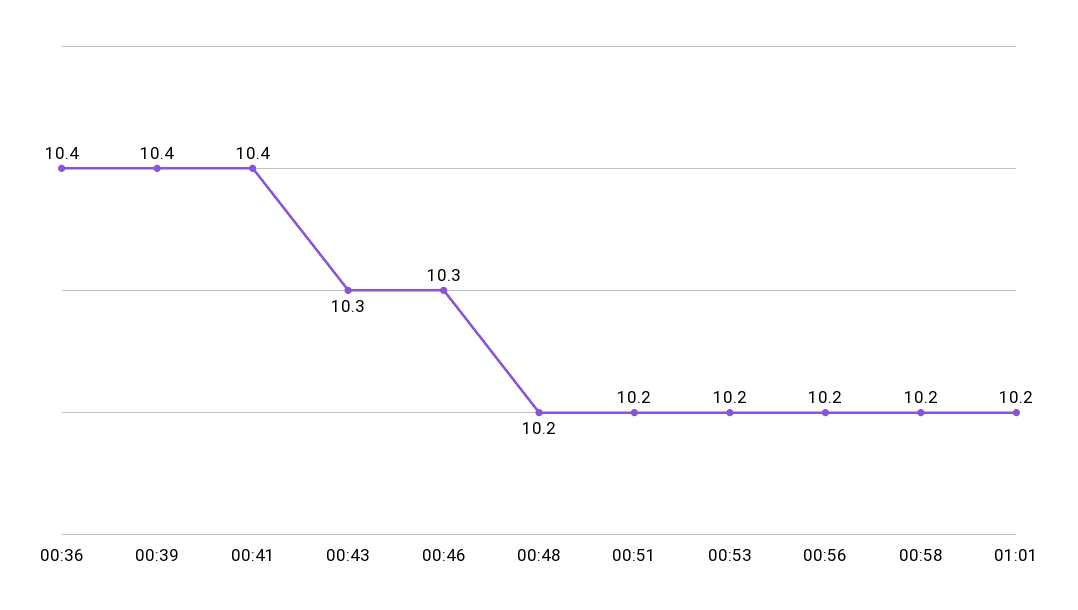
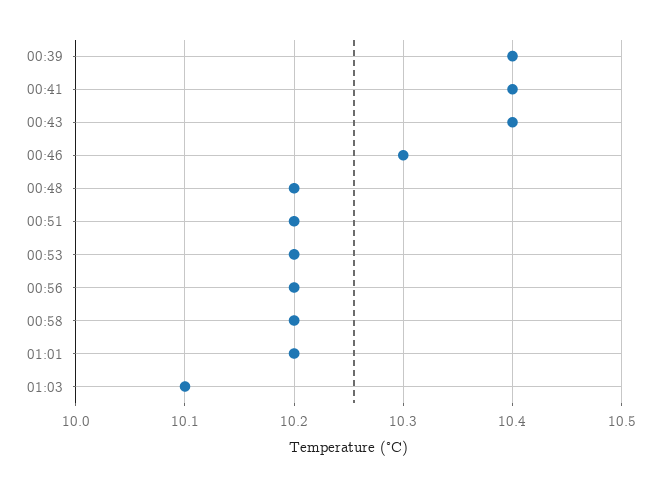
00:36: 10.4 -> none
00:43: 10.3 -> 10.4
01:03: none -> 10.1

